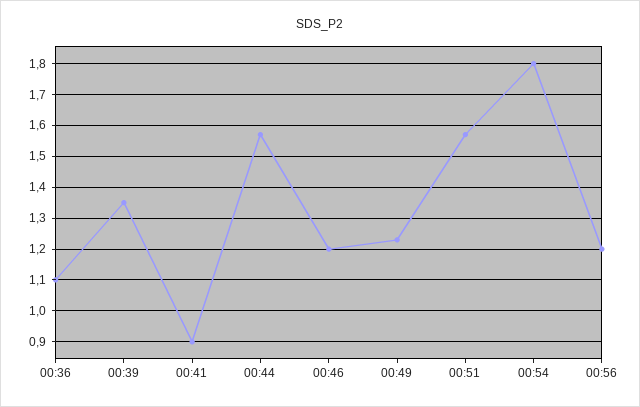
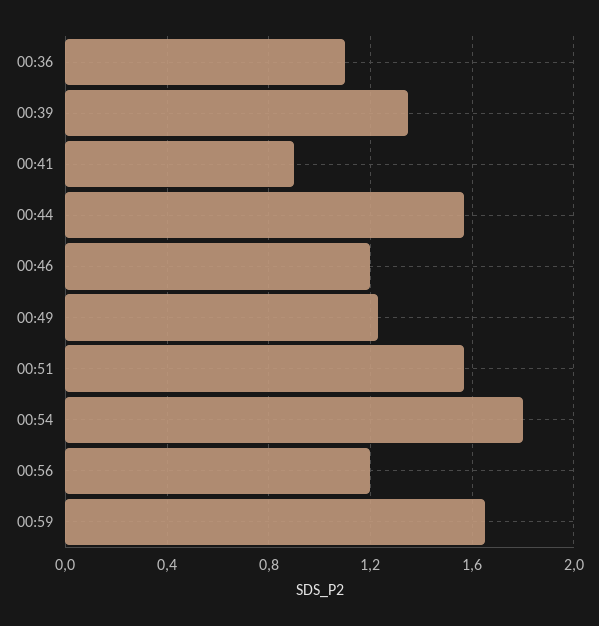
00:59: none -> 1.65

